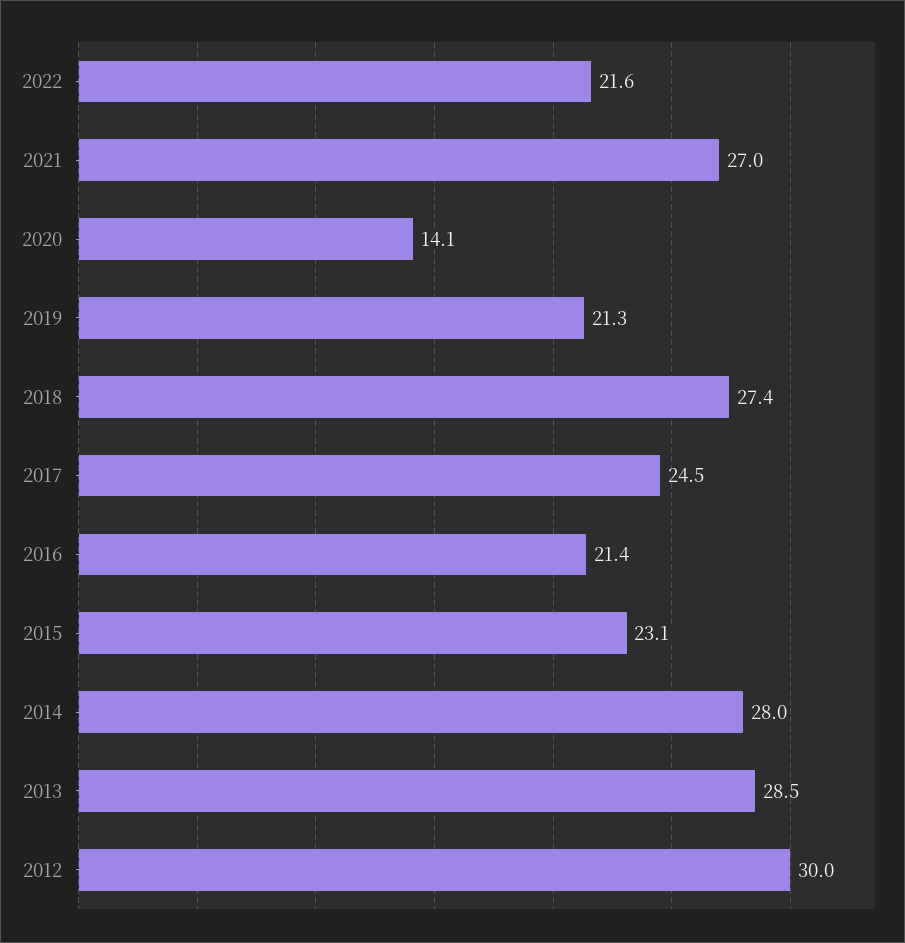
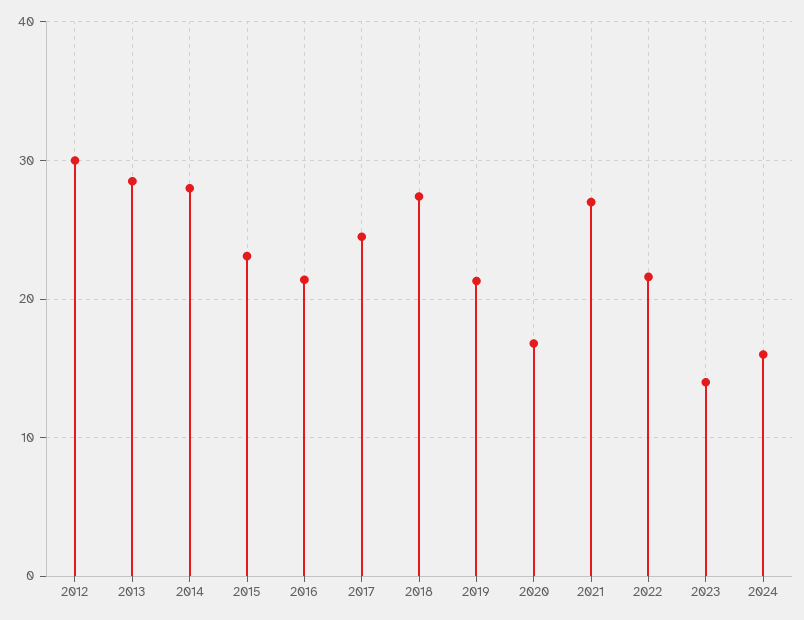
2020: 14.1 -> 17
2023: none -> 14
2024: none -> 16

